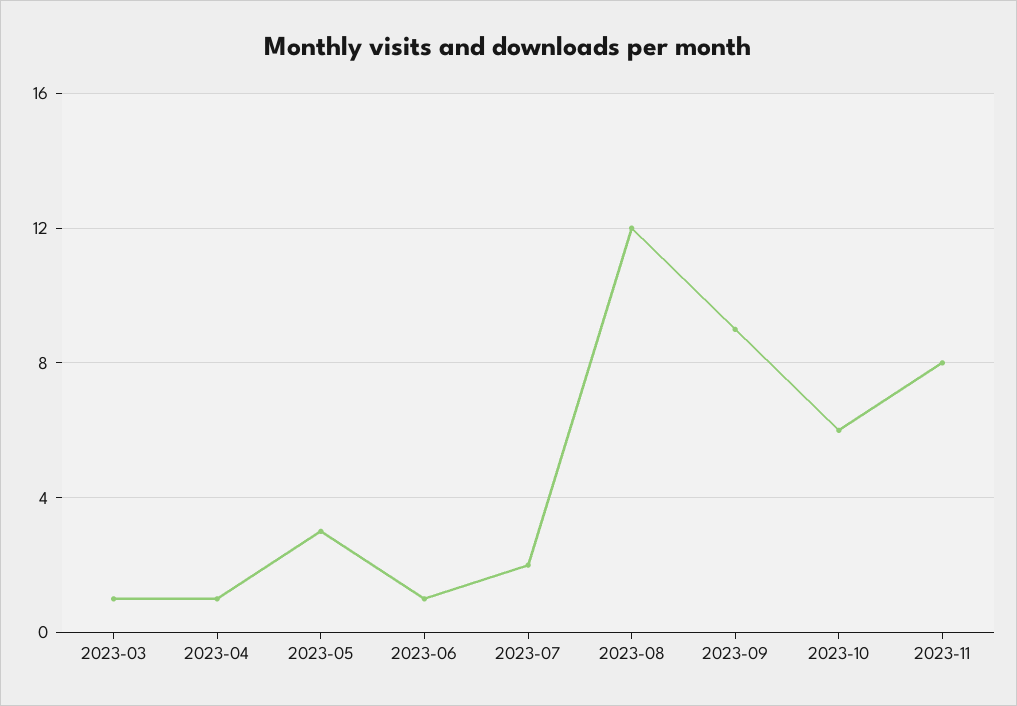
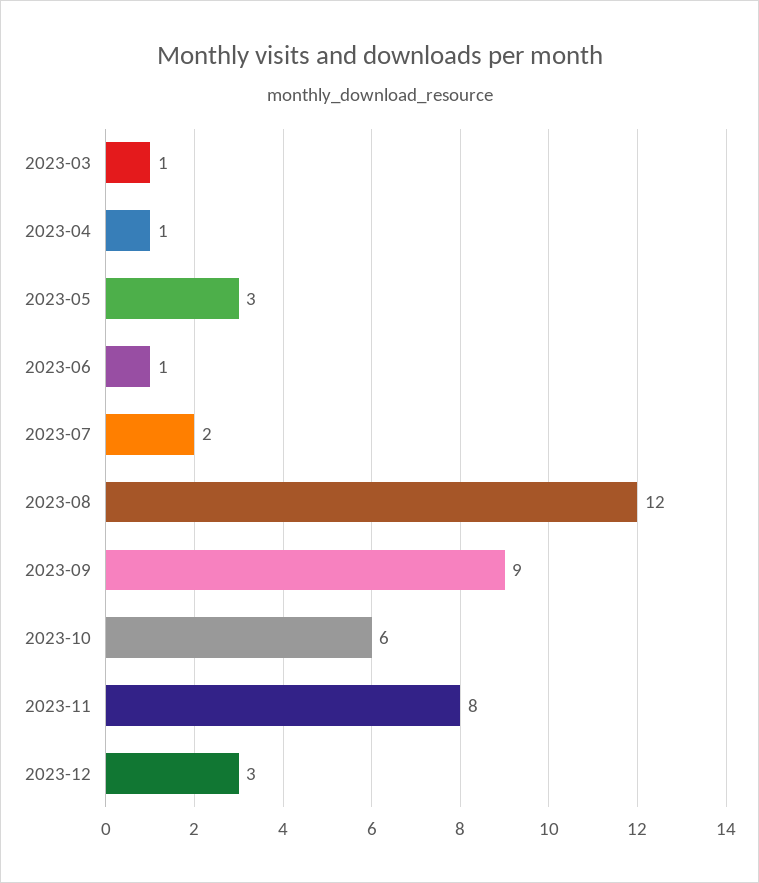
2023-12: none -> 3

